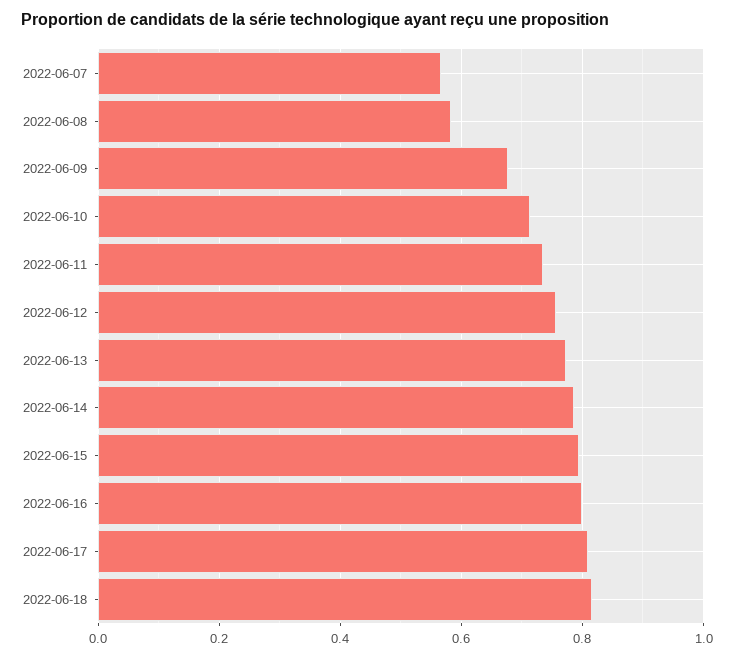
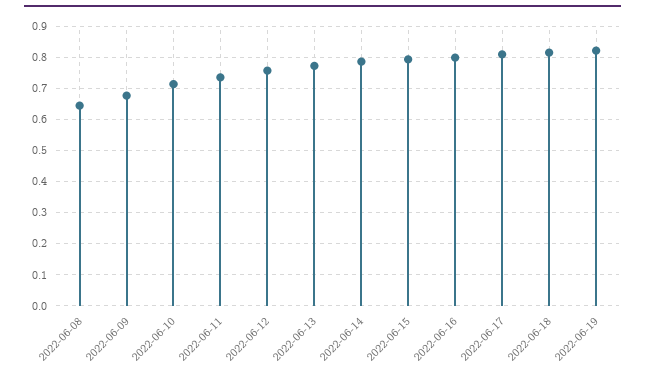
2022-06-07: 0.56 -> none
2022-06-08: 0.58 -> 0.64
2022-06-19: none -> 0.82

